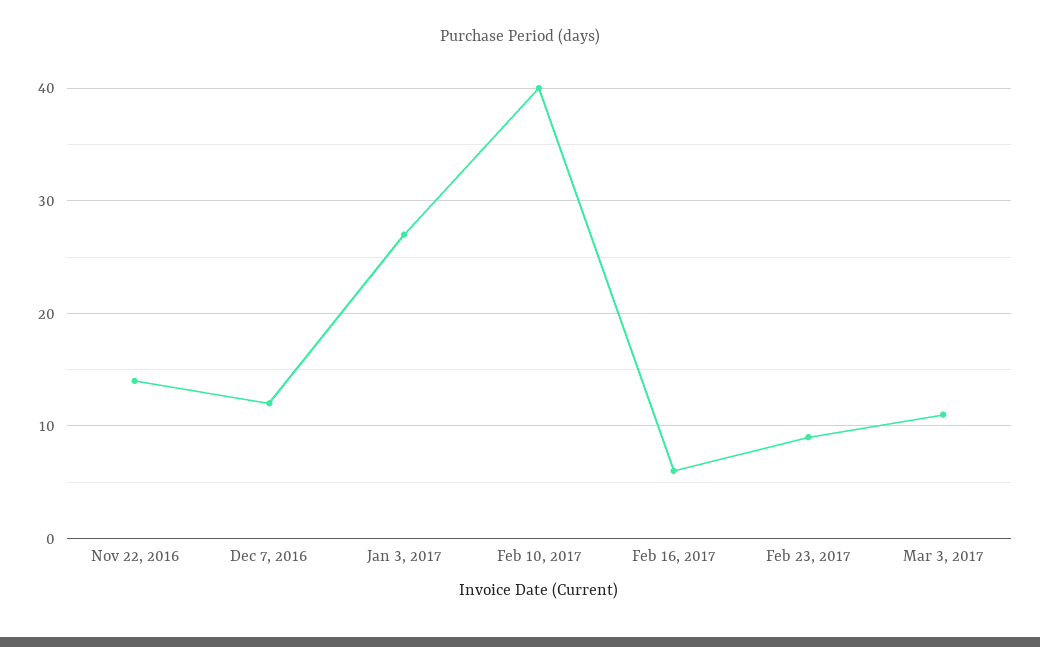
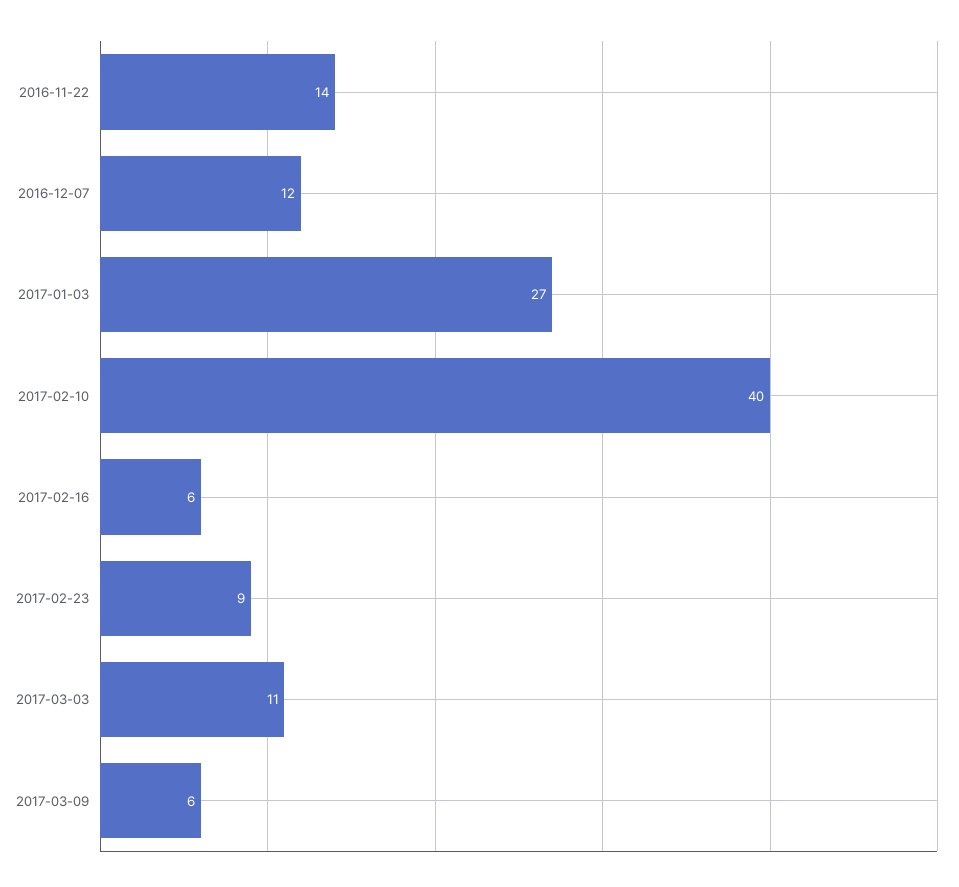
2017-03-09: none -> 6

